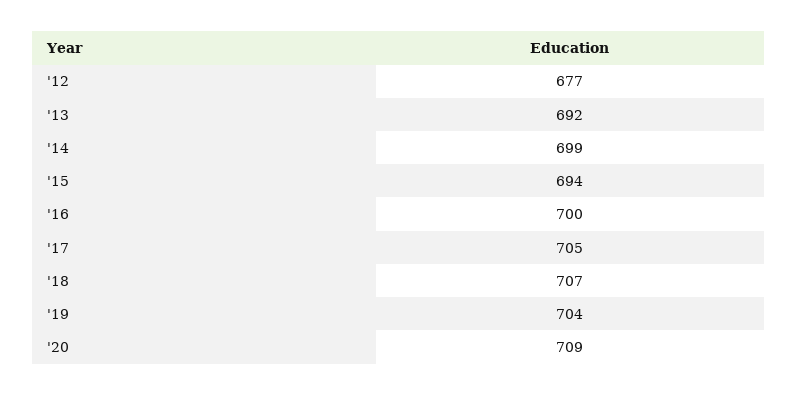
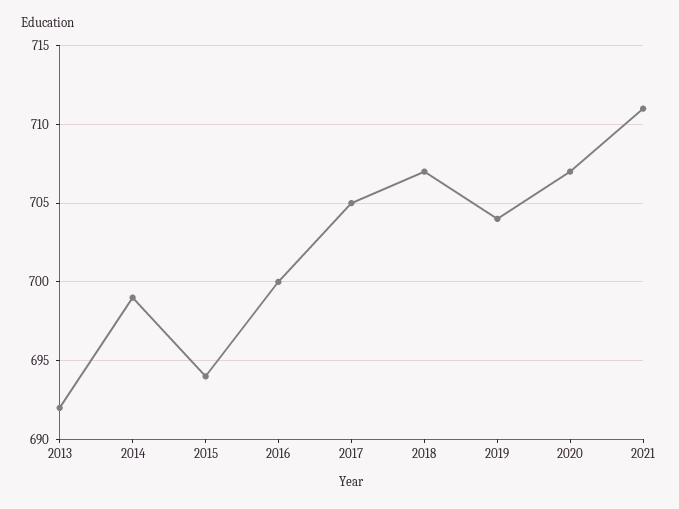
'12: 677 -> none
'20: 709 -> 707
2021: none -> 711

